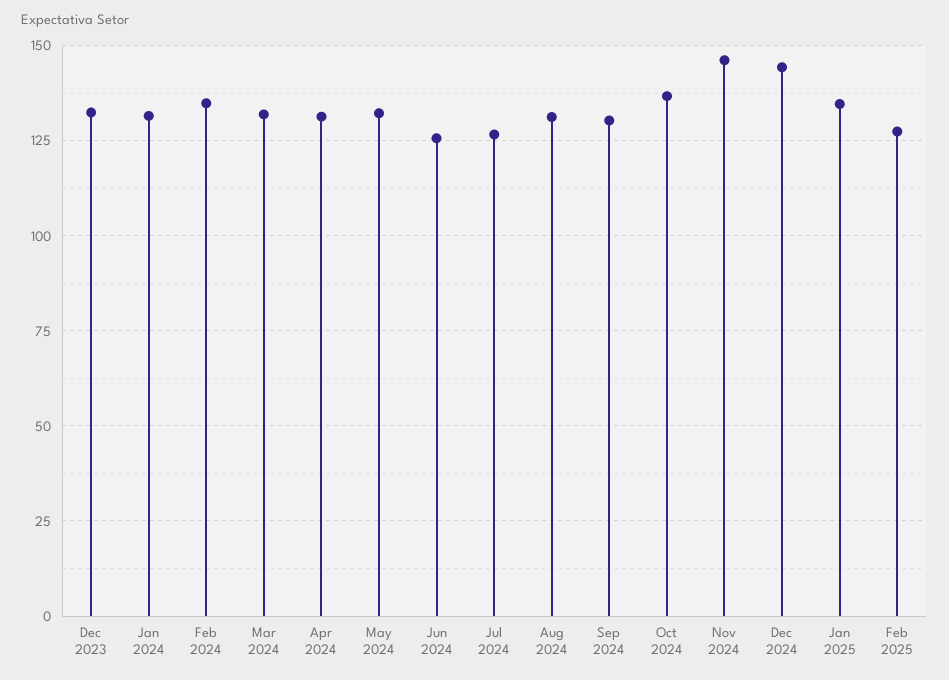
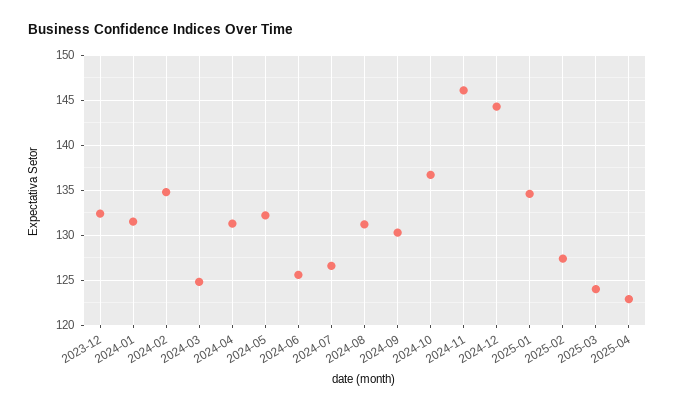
Mar 2024: 132.5 -> 125
2025-03: none -> 124
2025-04: none -> 123

